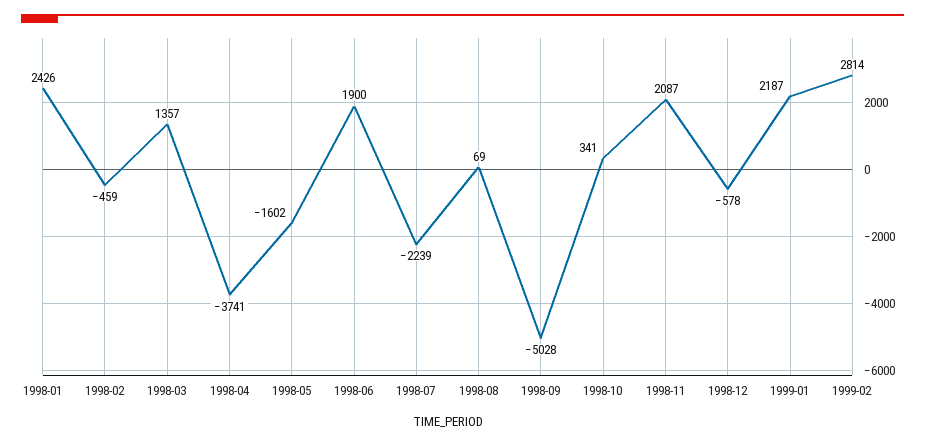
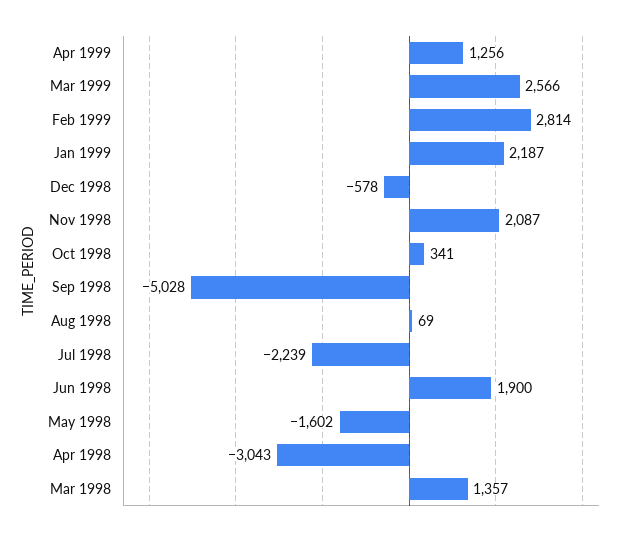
1998-01: 2426 -> none
1998-02: -459 -> none
1998-04: -3741 -> -3043
Apr 1999: none -> 1256
Mar 1999: none -> 2566

